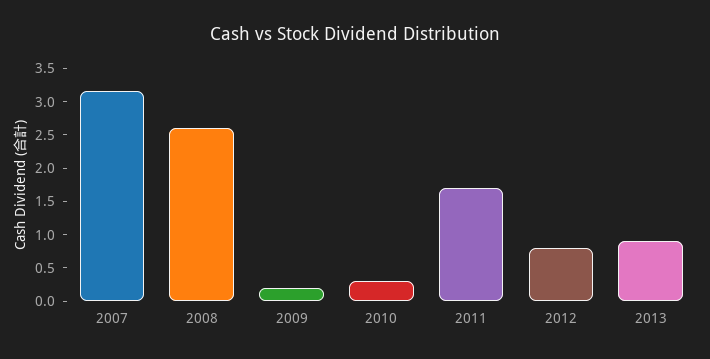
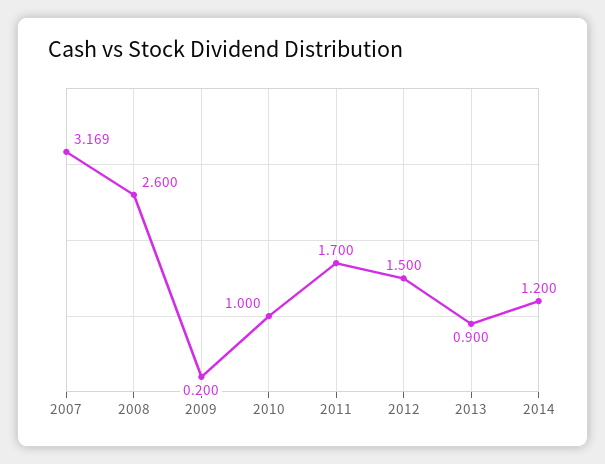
2010: 0.25 -> 1
2012: 0.75 -> 1.5
2014: none -> 1.2

